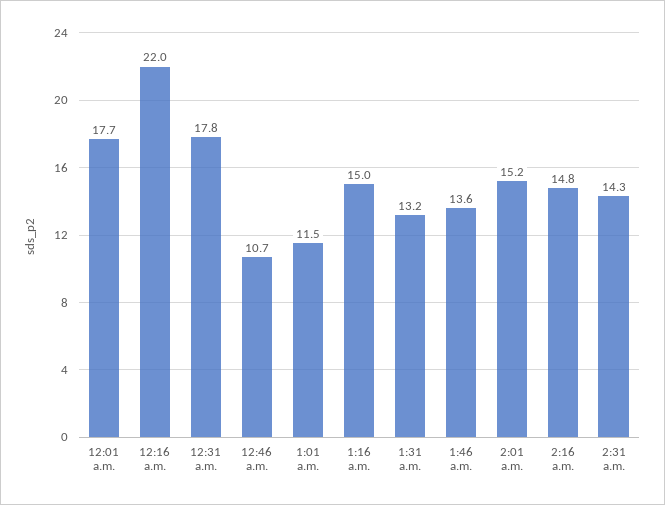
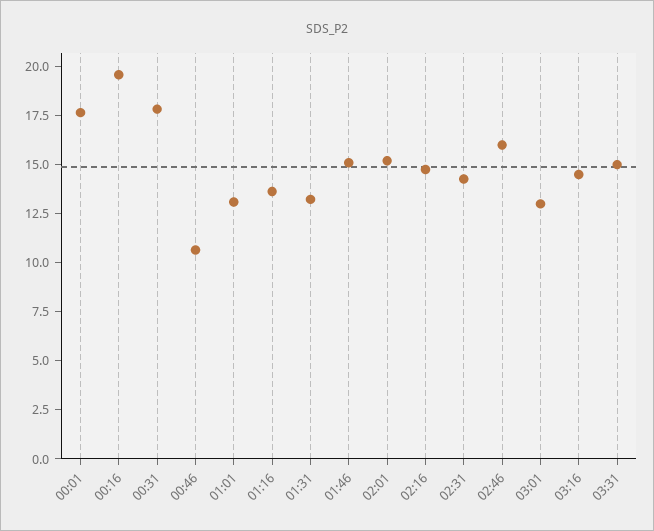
12:16 a.m.: 22 -> 19.5
1:01 a.m.: 11.5 -> 13
1:16 a.m.: 15 -> 13.5
1:46 a.m.: 13.6 -> 15
02:46: none -> 16
03:01: none -> 13
03:16: none -> 14.5
03:31: none -> 15

